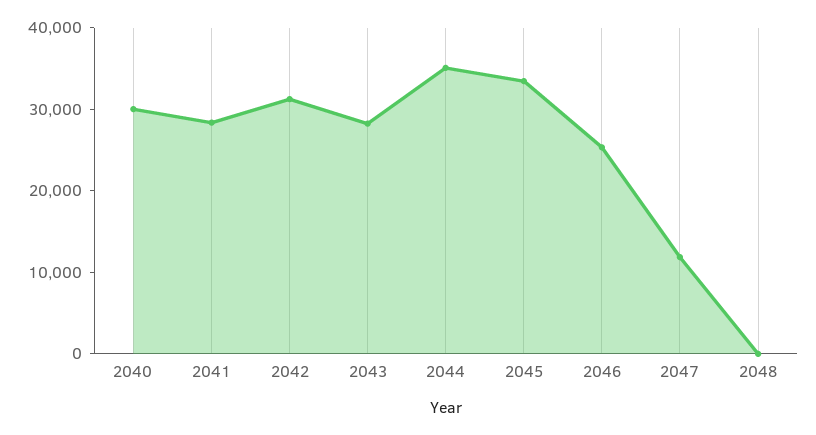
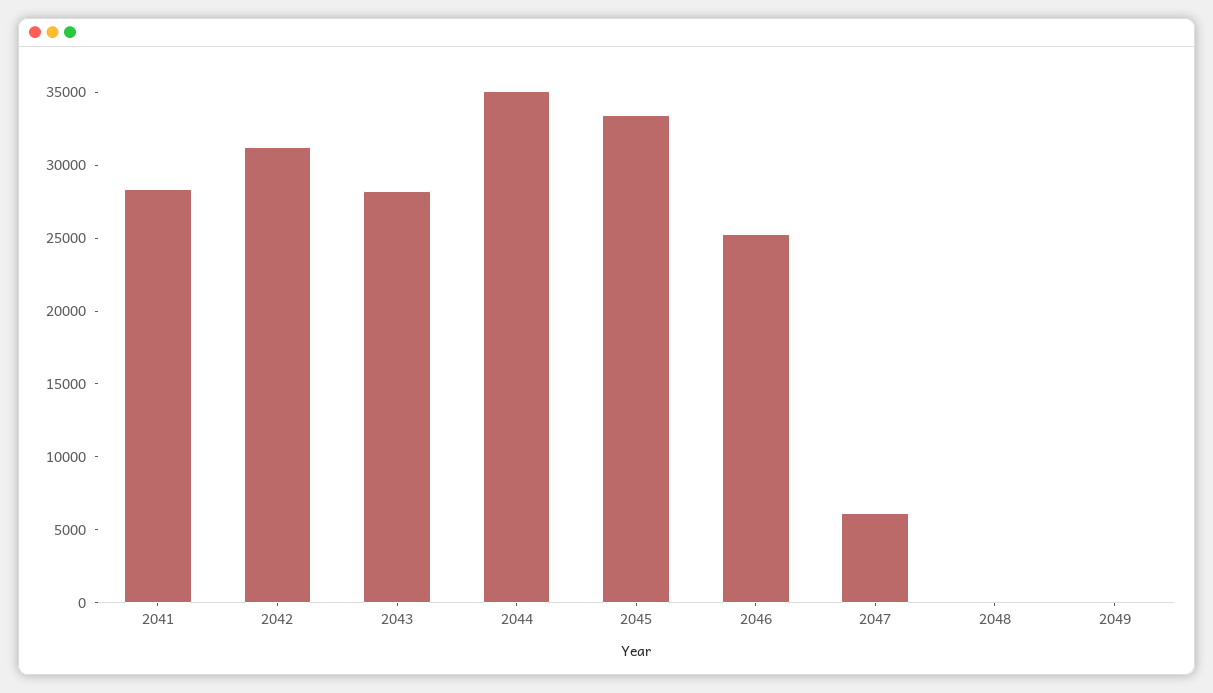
2040: 30000 -> none
2047: 12000 -> 6000
2049: none -> 0

